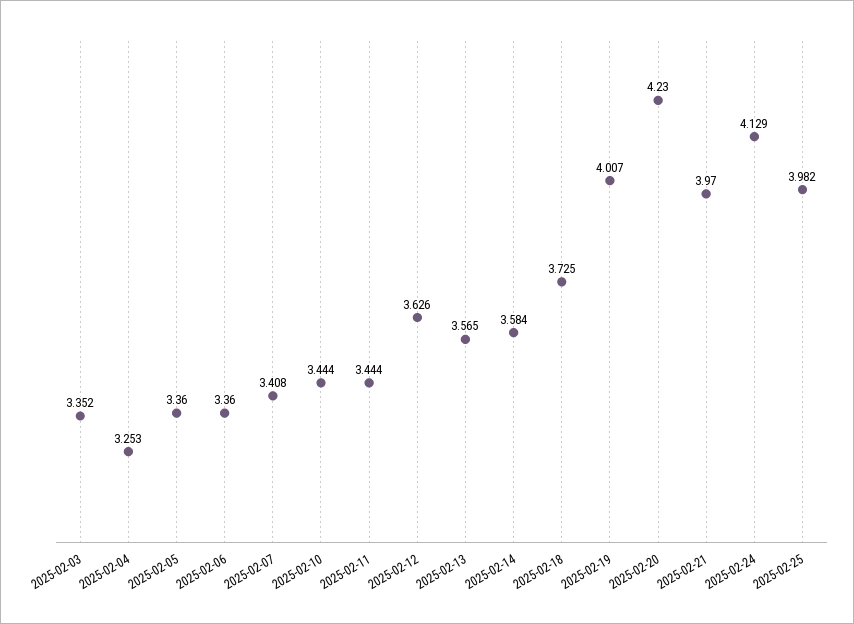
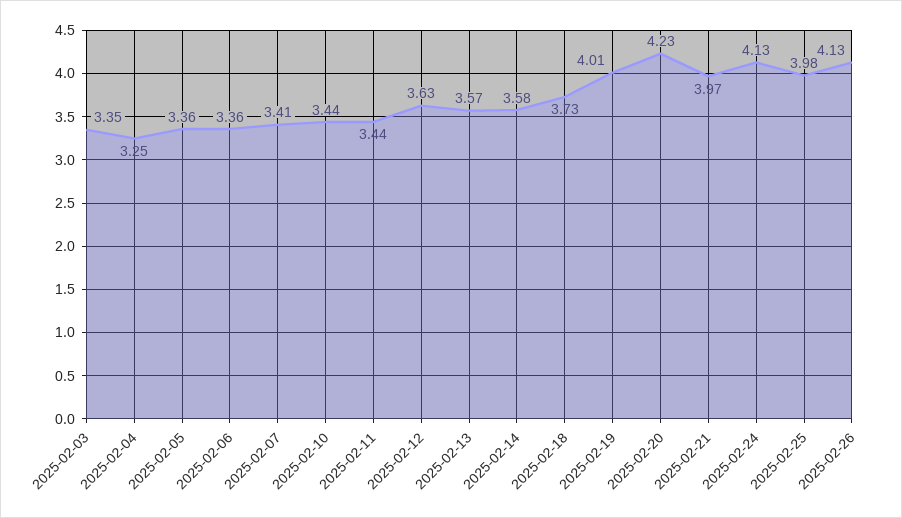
2025-02-26: none -> 4.13

